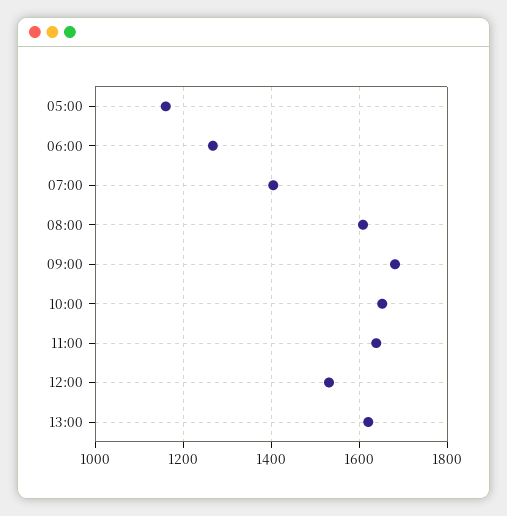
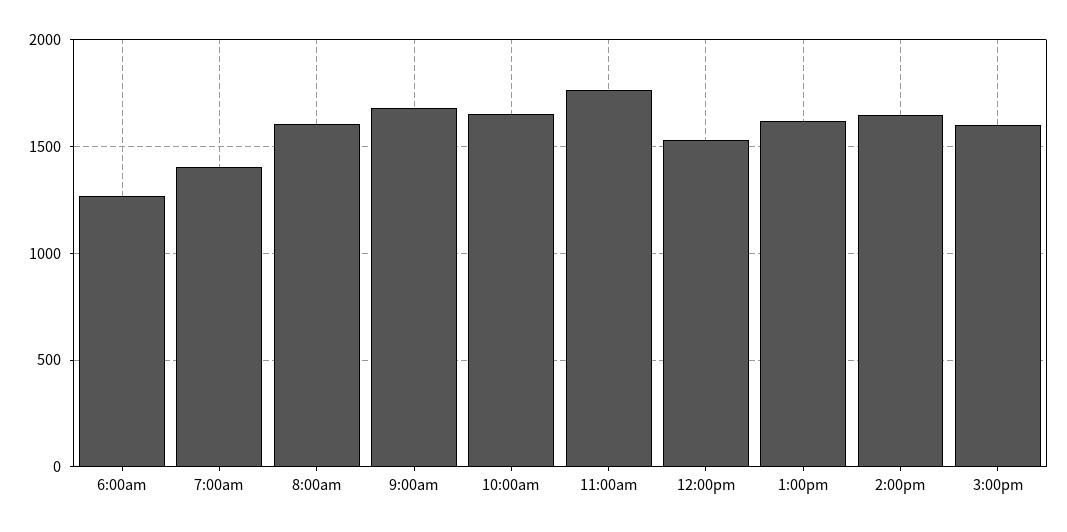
05:00: 1160 -> none
11:00: 1640 -> 1750
2:00pm: none -> 1650
3:00pm: none -> 1600

